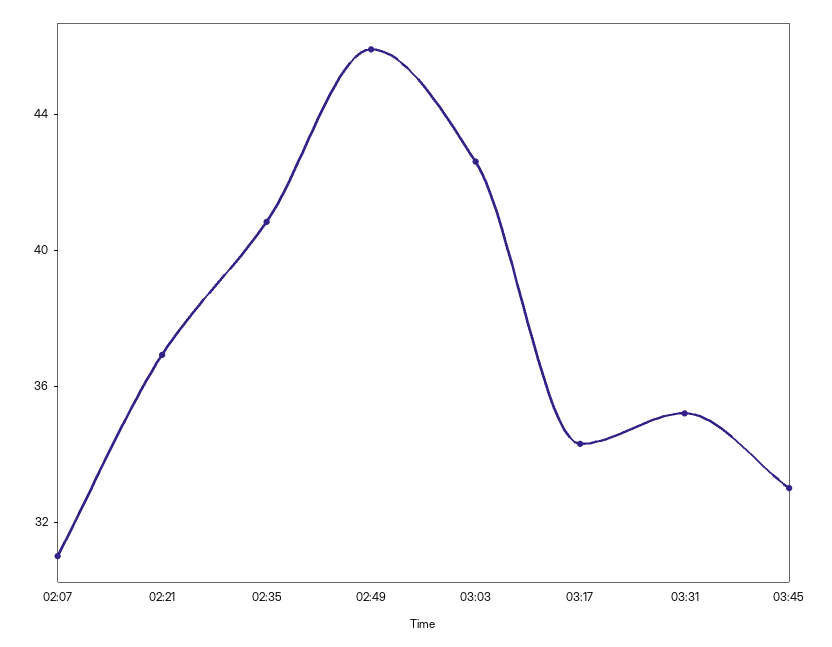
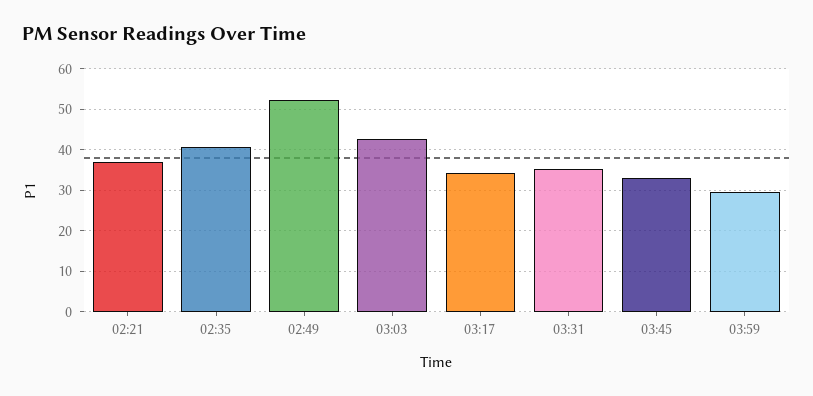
02:07: 31 -> none
02:49: 46 -> 52
03:59: none -> 30

